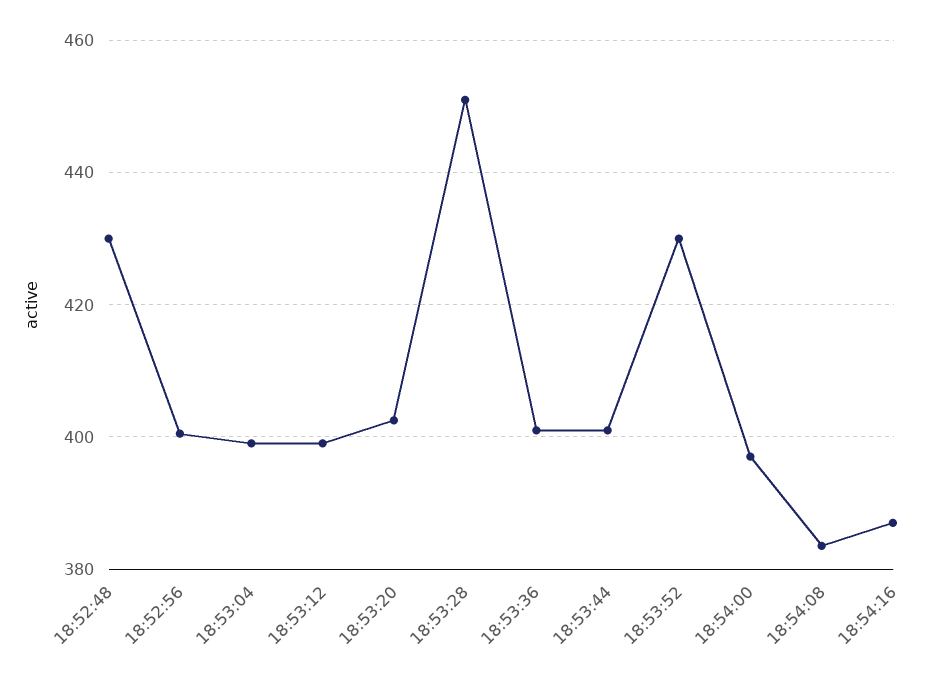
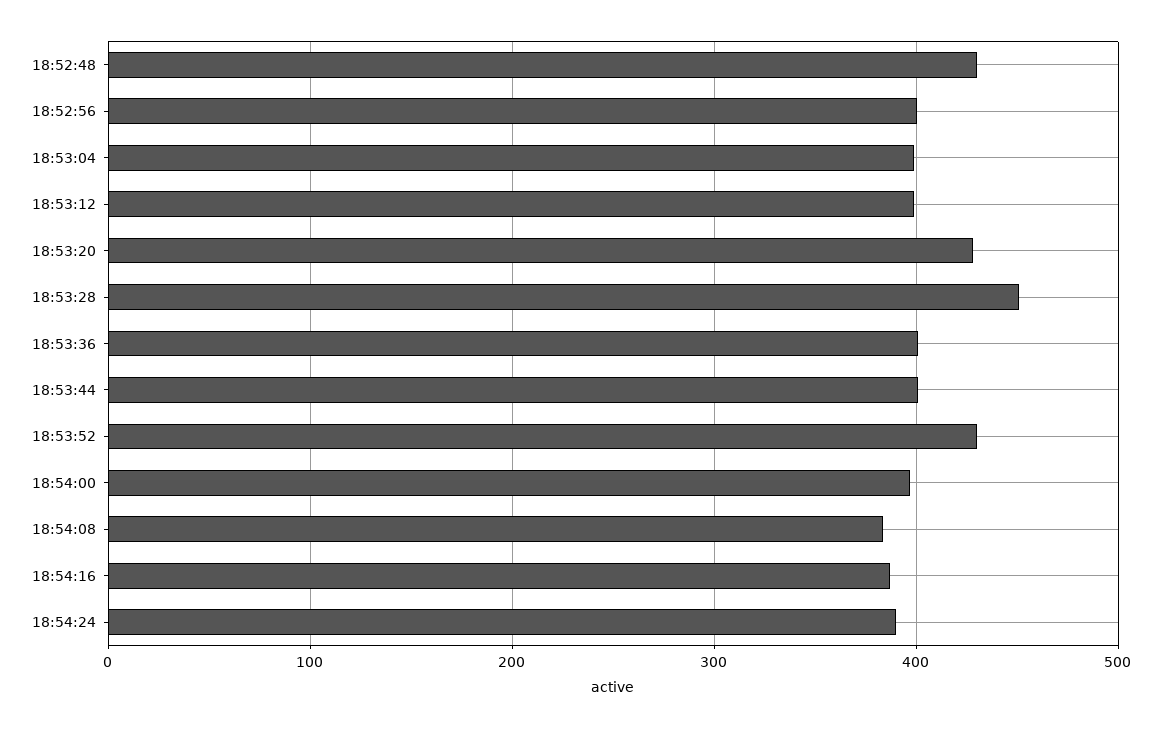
18:53:20: 402 -> 430
18:54:24: none -> 390

